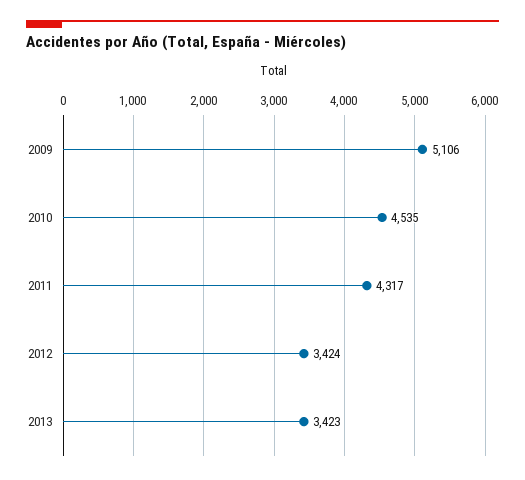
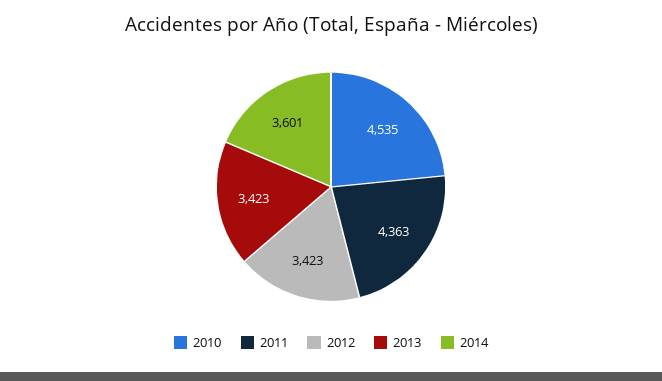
2009: 5106 -> none
2011: 4317 -> 4363
2012: 3424 -> 3423
2014: none -> 3601

